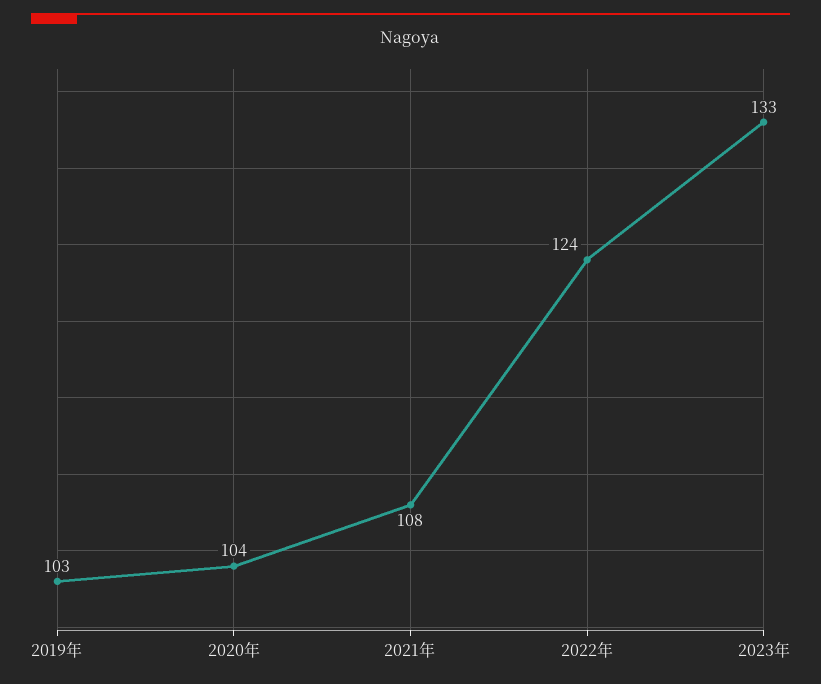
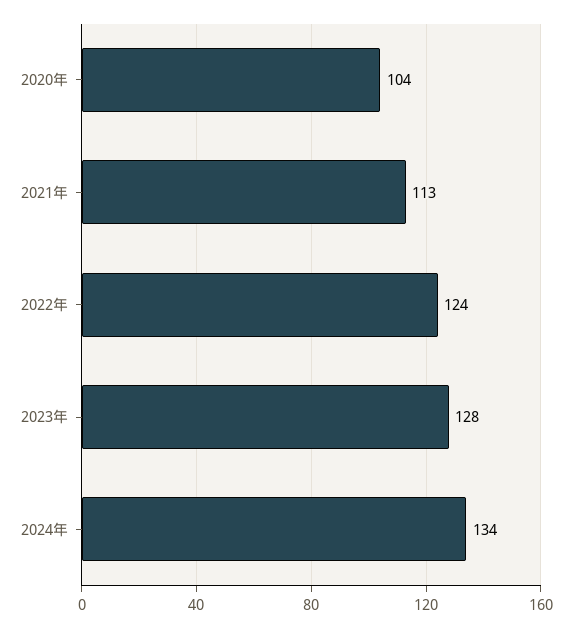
2019年: 103 -> none
2021年: 108 -> 113
2023年: 133 -> 128
2024年: none -> 134

